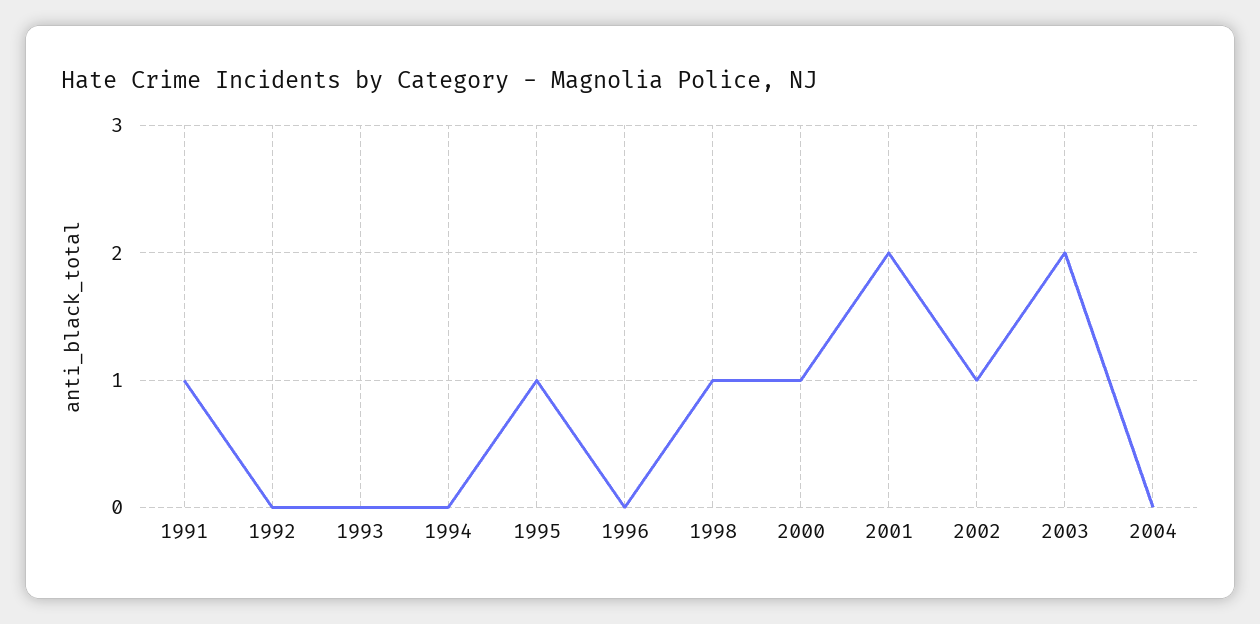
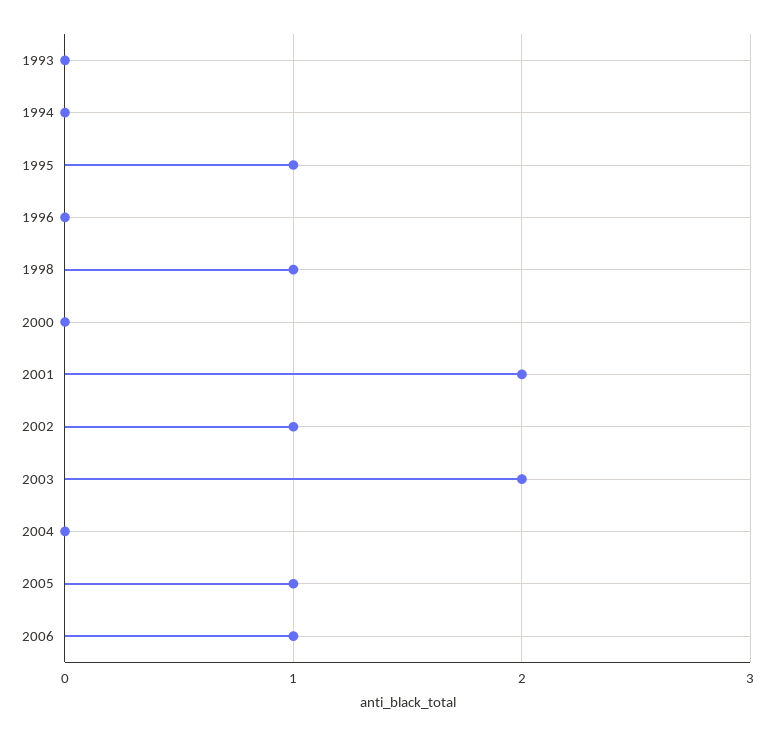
1991: 1 -> none
1992: 0 -> none
2000: 1 -> 0
2005: none -> 1
2006: none -> 1

